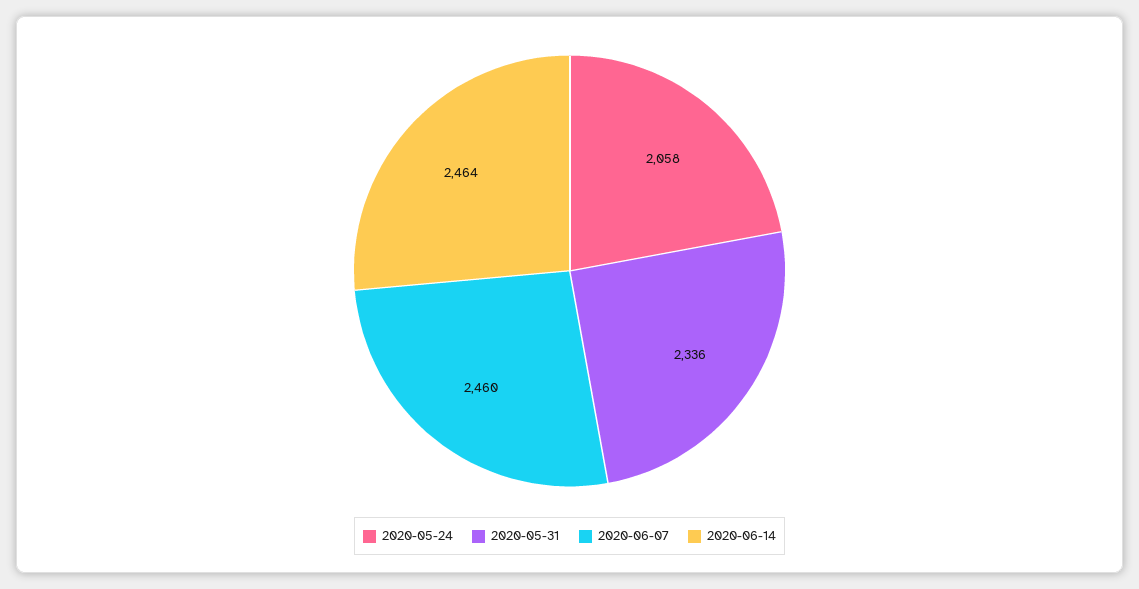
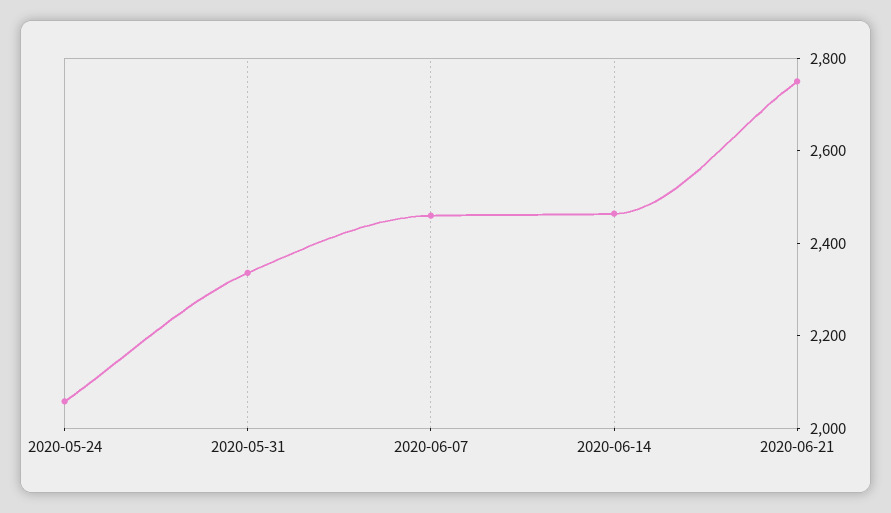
2020-06-21: none -> 2750

